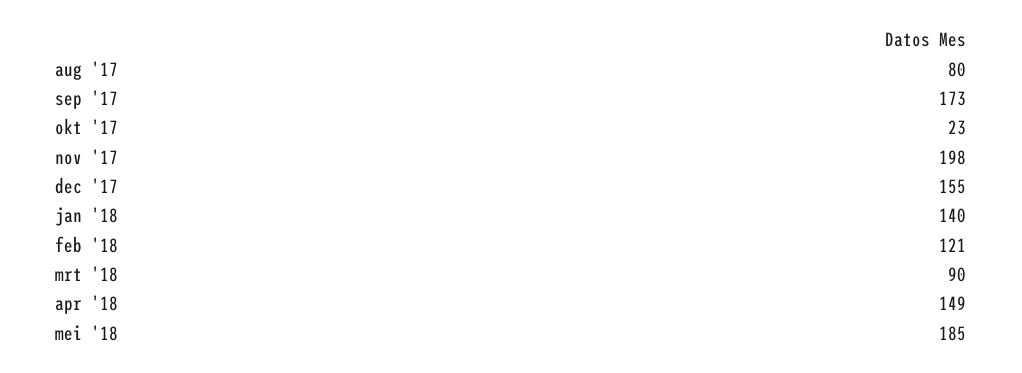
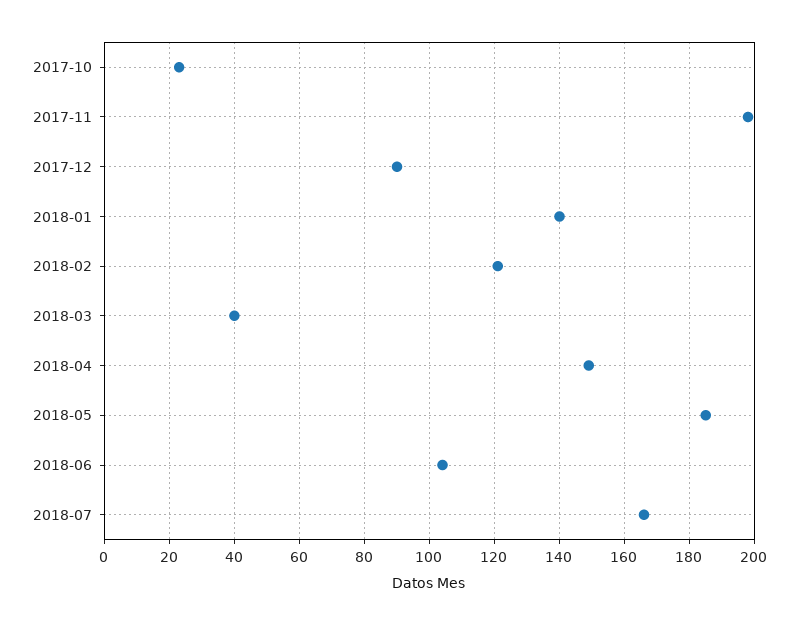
aug '17: 80 -> none
sep '17: 173 -> none
dec '17: 155 -> 90
mrt '18: 90 -> 40
2018-06: none -> 105
2018-07: none -> 165

